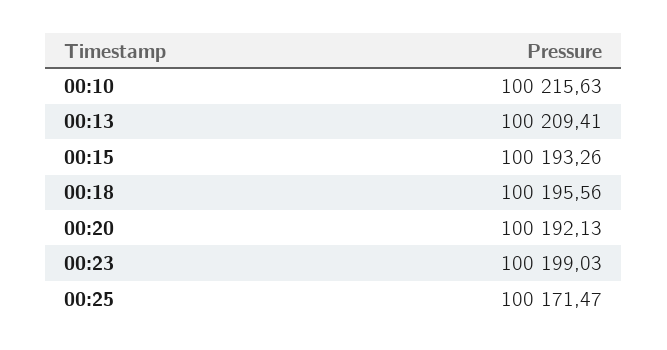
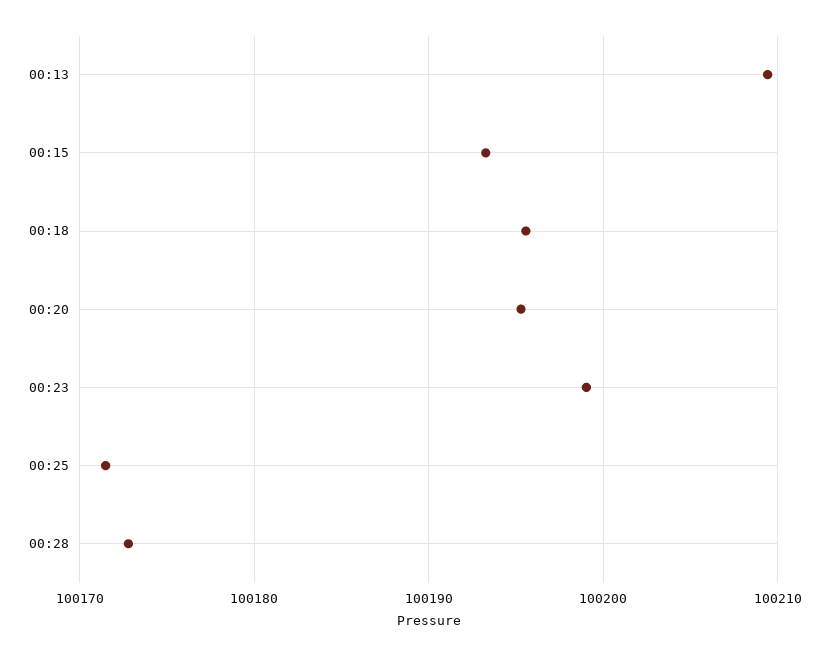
00:10: 100215.63 -> none
00:20: 100192.13 -> 100195
00:28: none -> 100173

